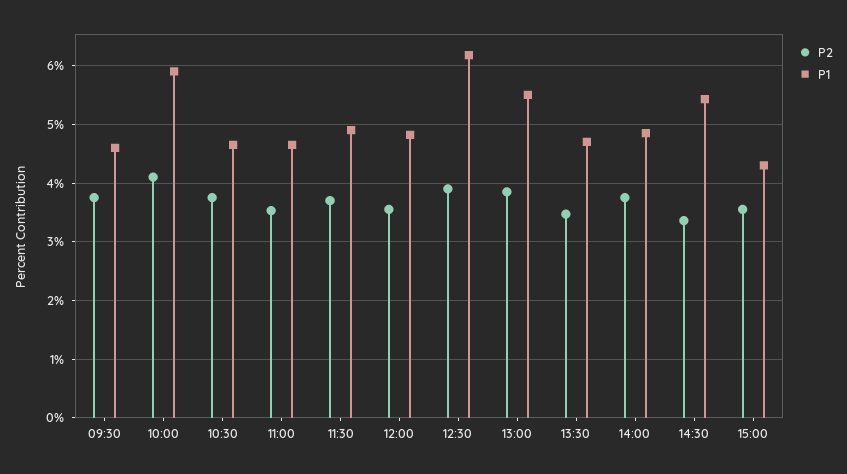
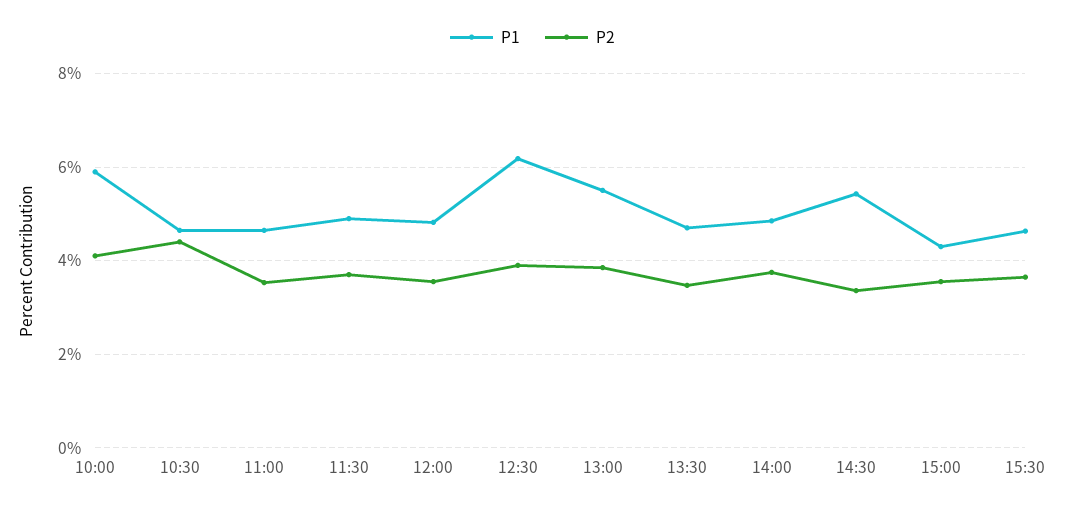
P2, 09:30: 3.8 -> none
P1, 09:30: 4.6 -> none
P2, 10:30: 3.8 -> 4.4
P1, 15:30: none -> 4.6
P2, 15:30: none -> 3.6

